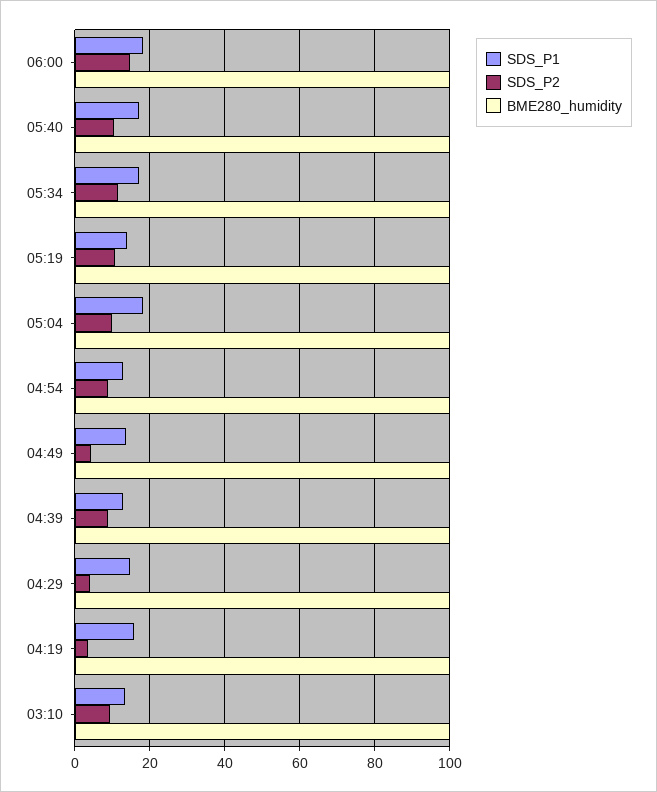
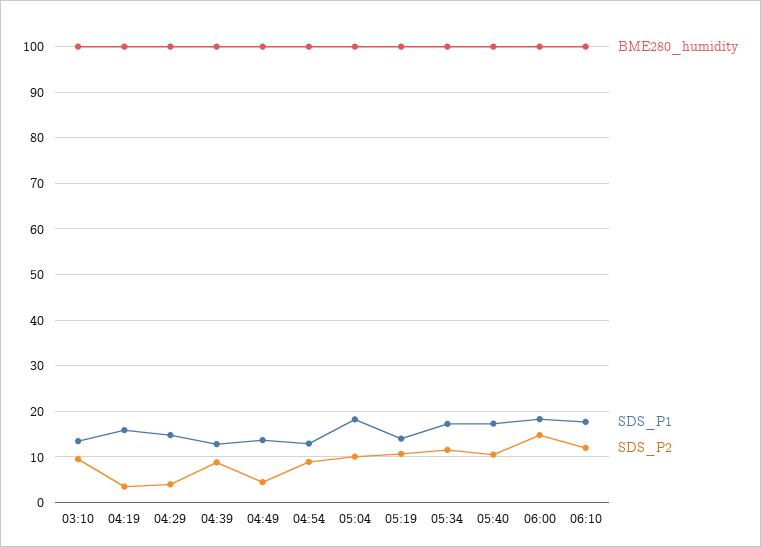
BME280_humidity, 06:10: none -> 100
SDS_P1, 06:10: none -> 18
SDS_P2, 06:10: none -> 12

